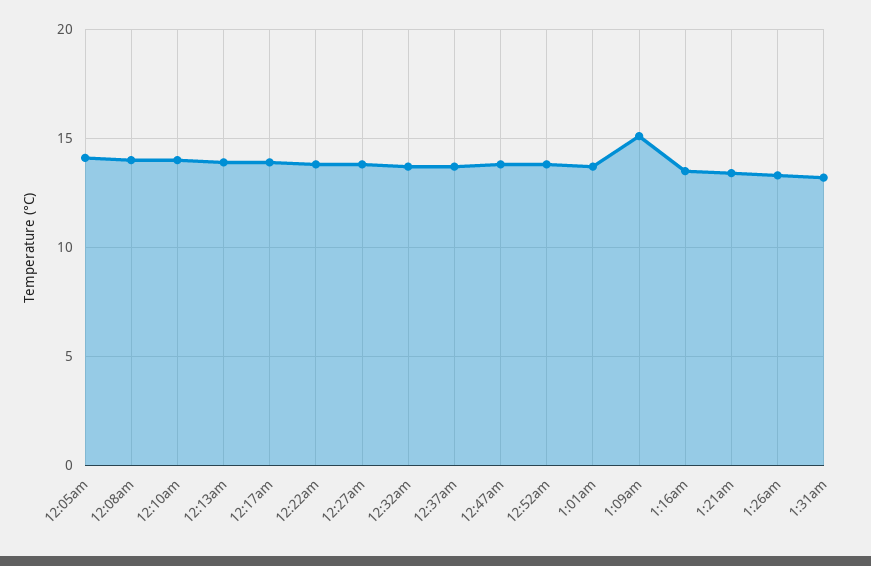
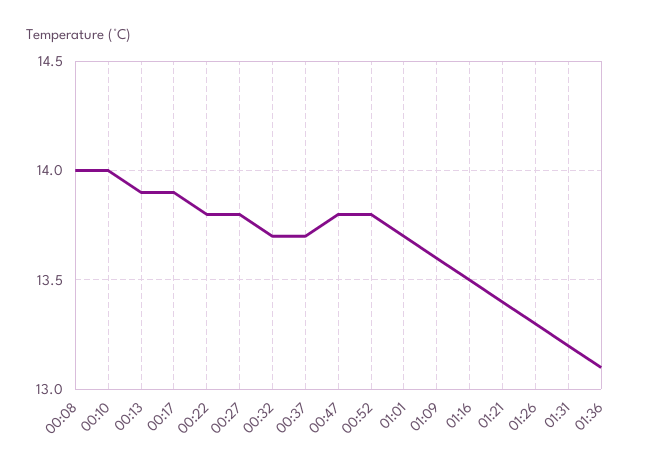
12:05am: 14 -> none
1:09am: 15 -> 13.6
01:36: none -> 13.1

